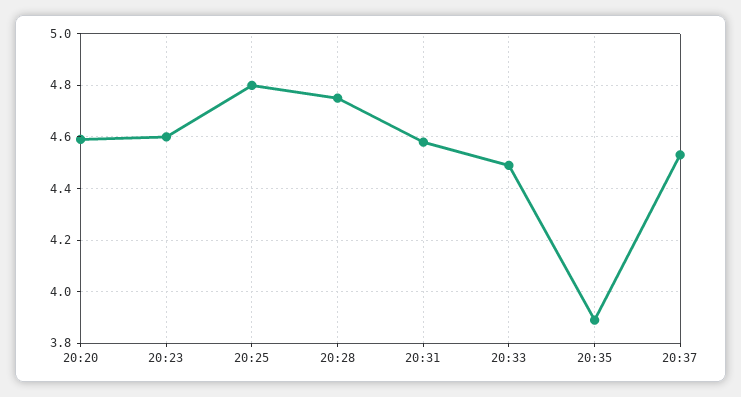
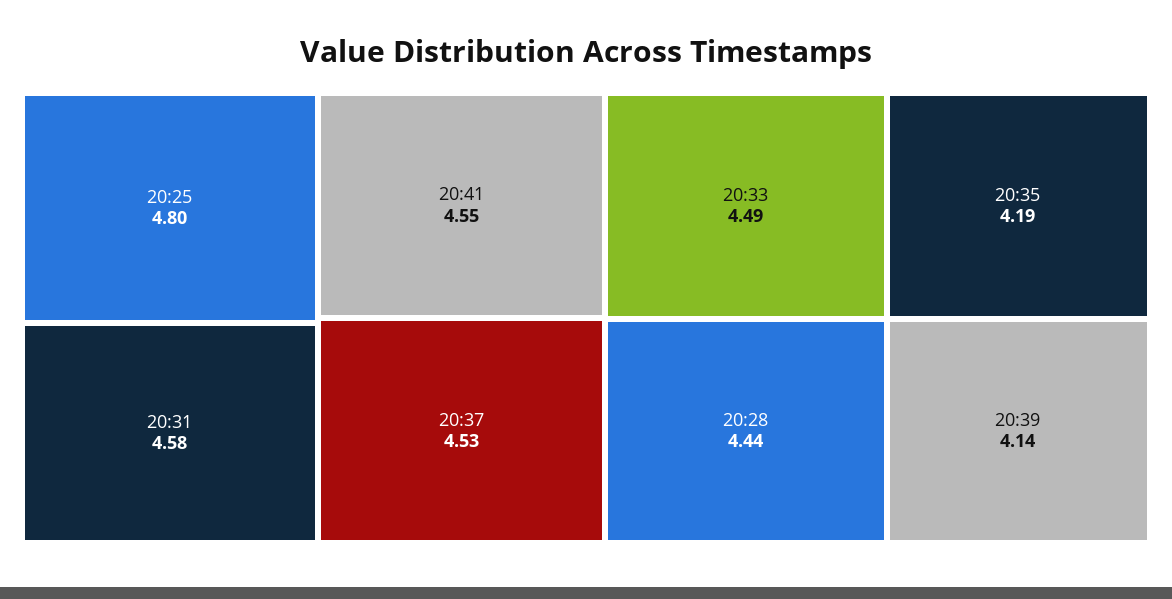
20:20: 4.6 -> none
20:23: 4.6 -> none
20:28: 4.75 -> 4.44
20:35: 3.9 -> 4.19
20:41: none -> 4.55
20:39: none -> 4.14

